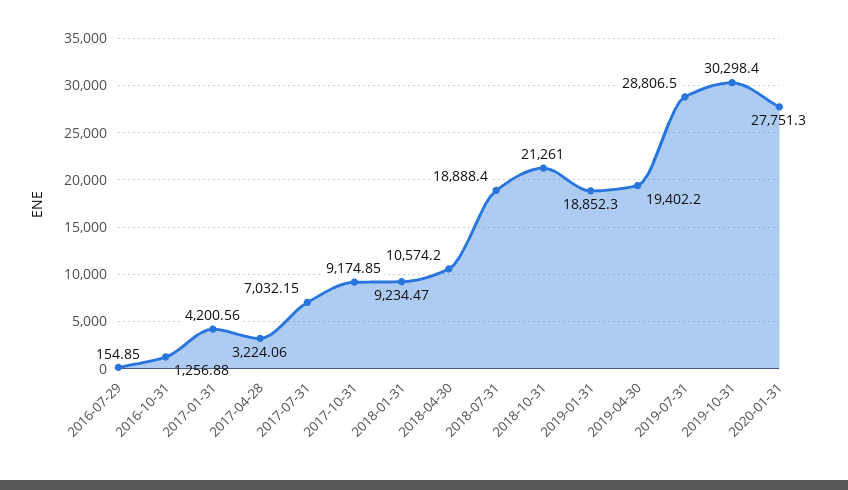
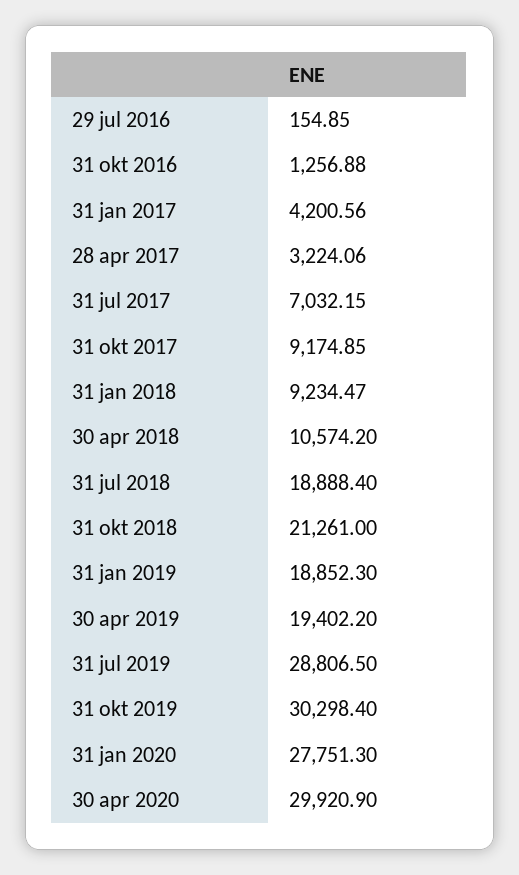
30 apr 2020: none -> 29920.9

